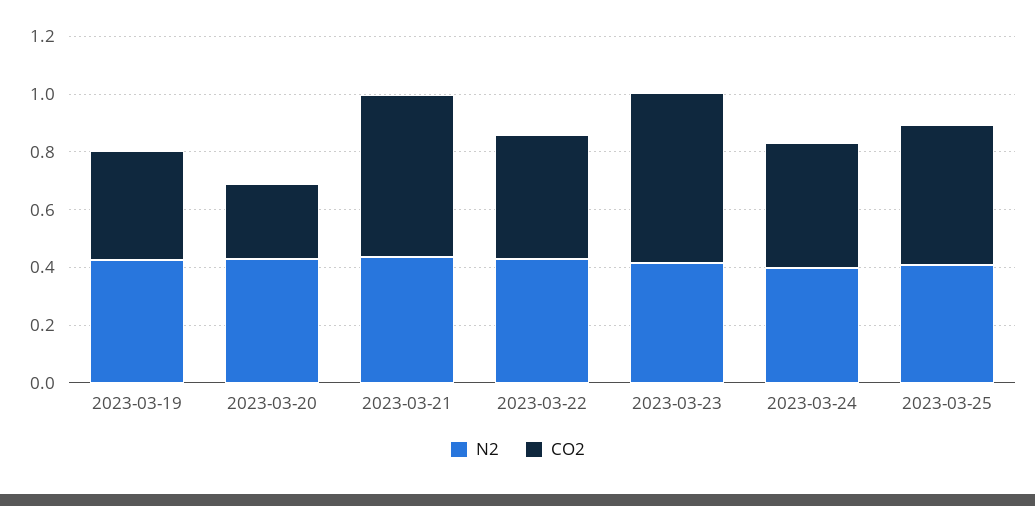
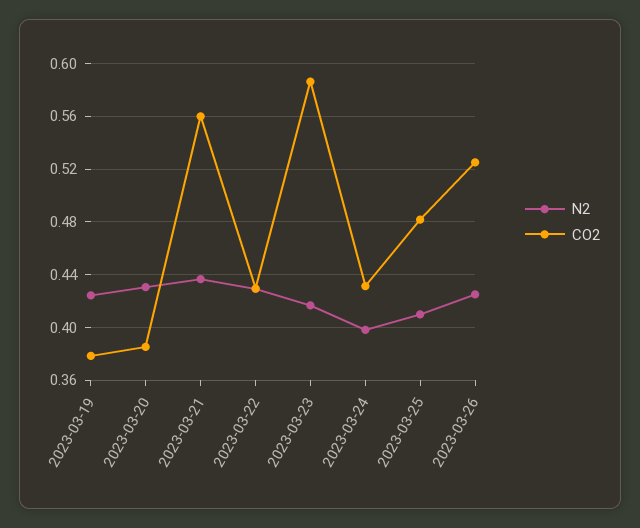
CO2, 2023-03-20: 0.25 -> 0.385
N2, 2023-03-26: none -> 0.425
CO2, 2023-03-26: none -> 0.525

